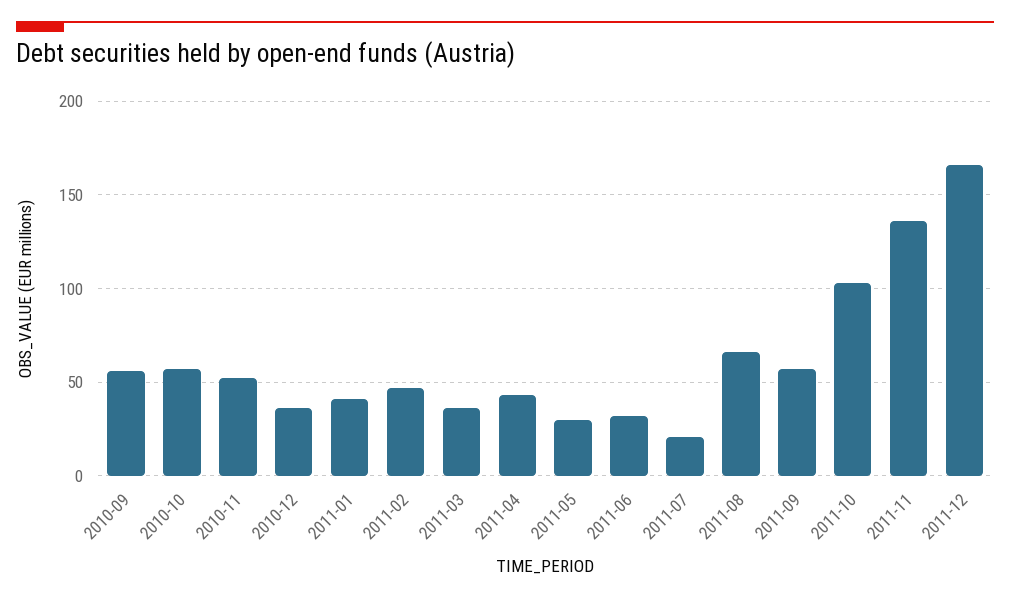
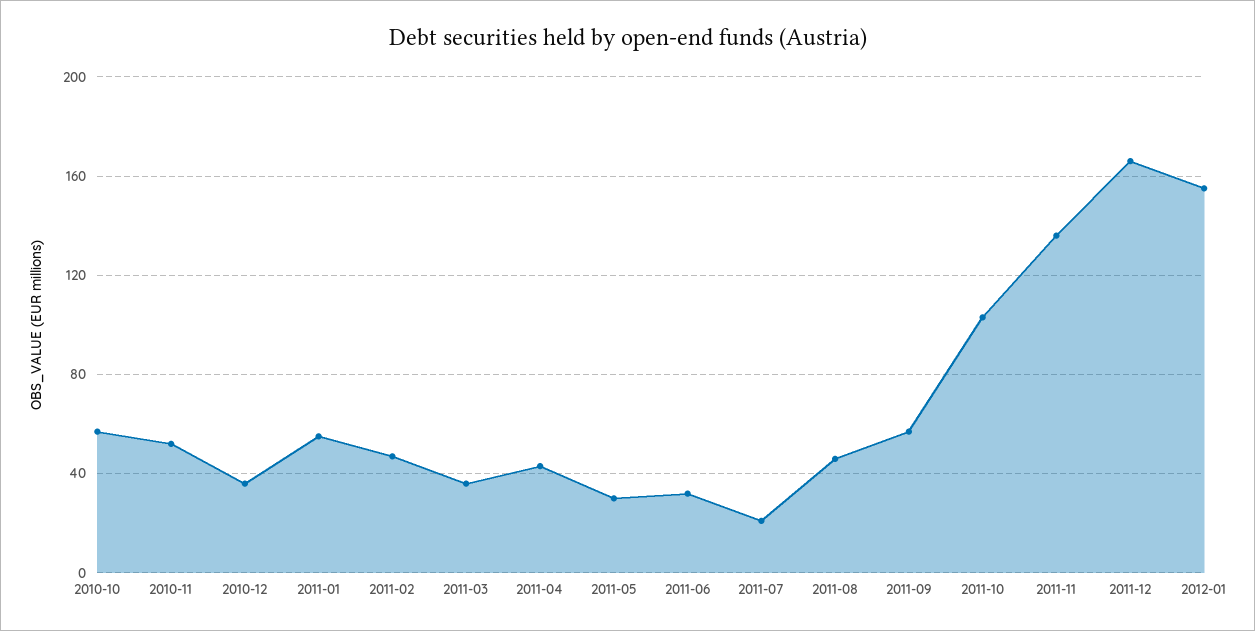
2010-09: 55 -> none
2011-01: 40 -> 55
2011-08: 65 -> 45
2012-01: none -> 155

